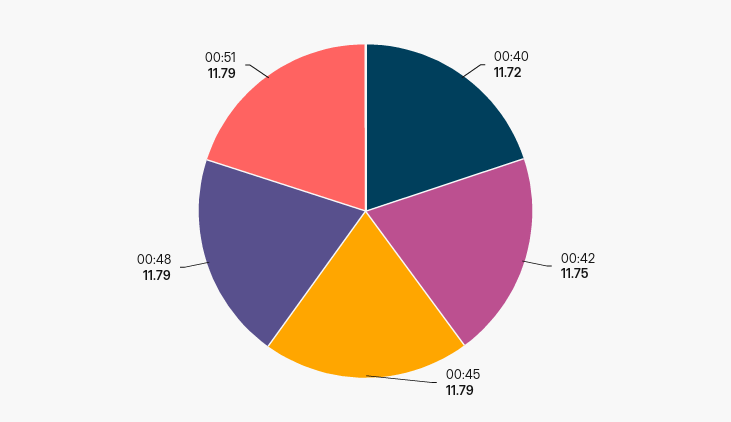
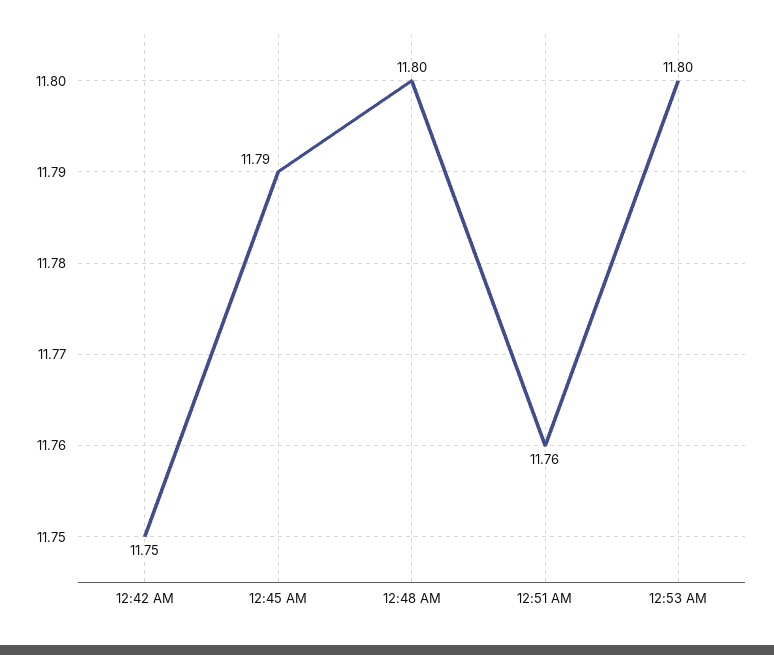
00:40: 11.72 -> none
00:48: 11.79 -> 11.8
00:51: 11.79 -> 11.76
12:53 AM: none -> 11.8

